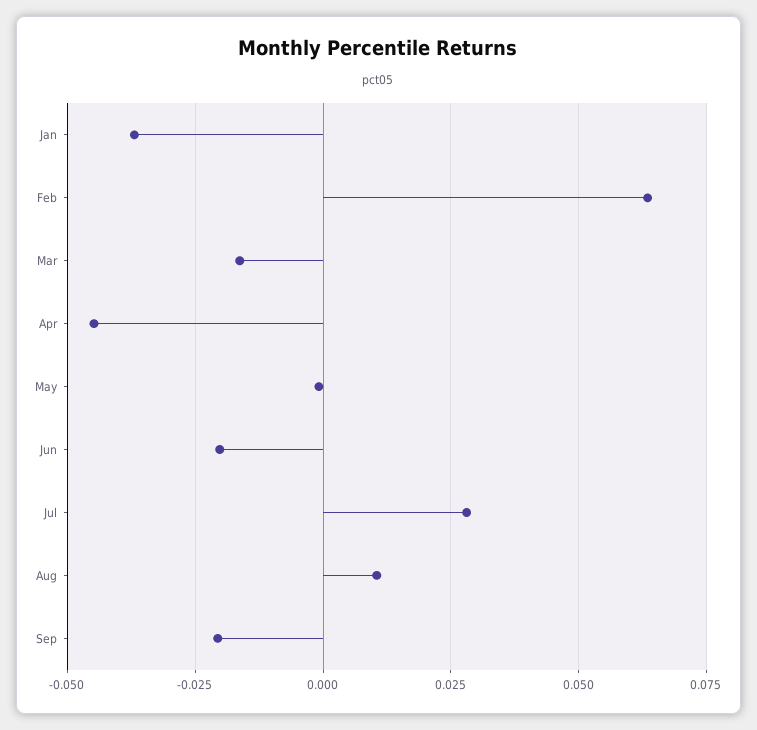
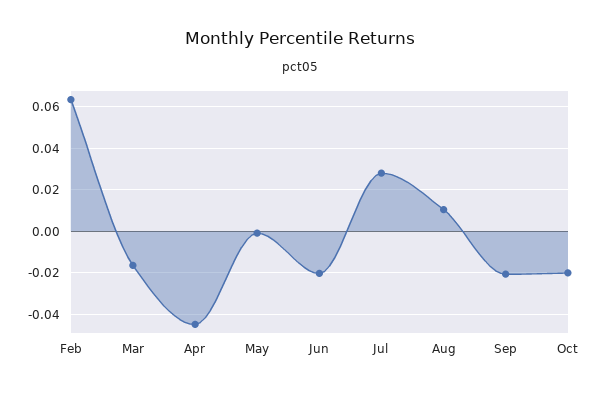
Jan: -0.0375 -> none
Oct: none -> -0.02

